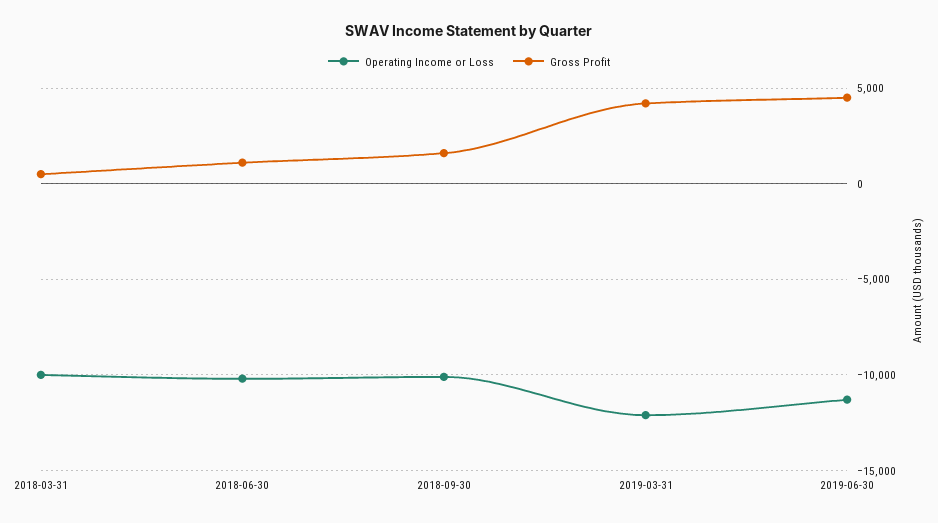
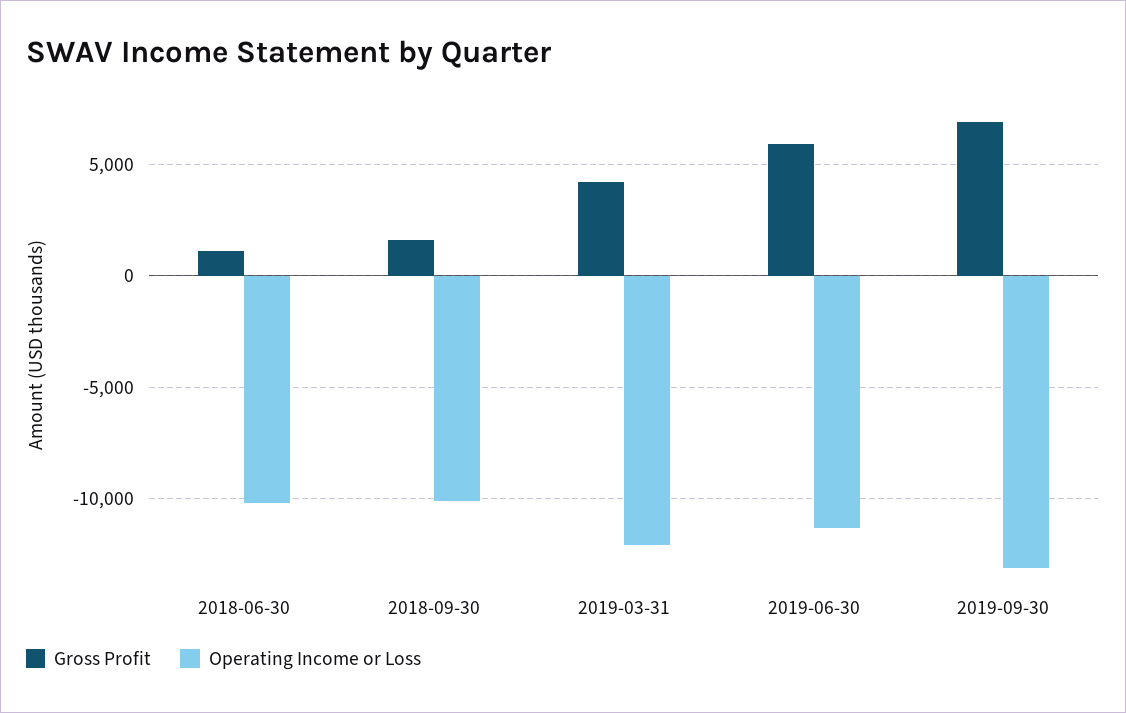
Operating Income or Loss, 2018-03-31: -10000 -> none
Gross Profit, 2018-03-31: 500 -> none
Gross Profit, 2019-06-30: 4500 -> 6000
Gross Profit, 2019-09-30: none -> 7000
Operating Income or Loss, 2019-09-30: none -> -13000

